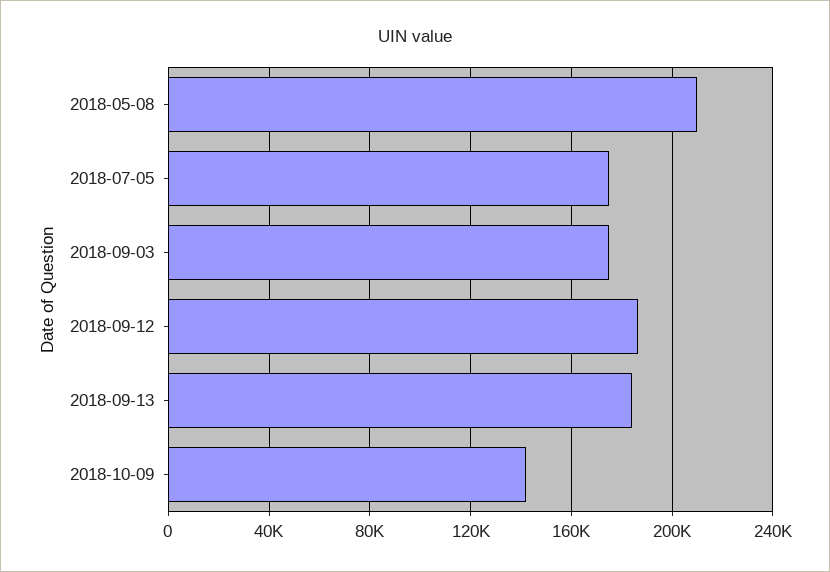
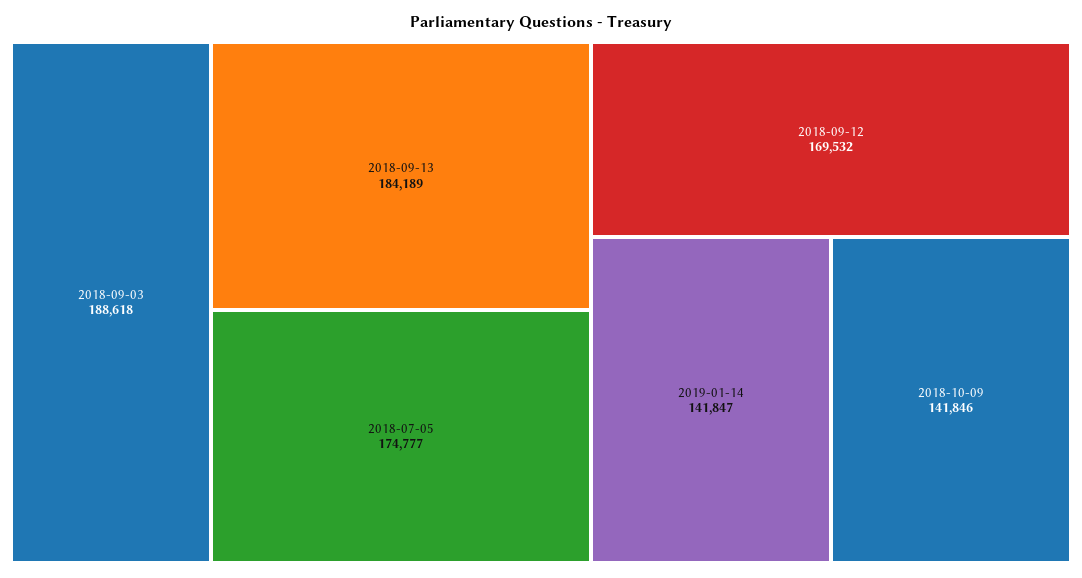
2018-05-08: 210000 -> none
2018-09-03: 175000 -> 188618
2018-09-12: 185000 -> 169532
2019-01-14: none -> 141847

